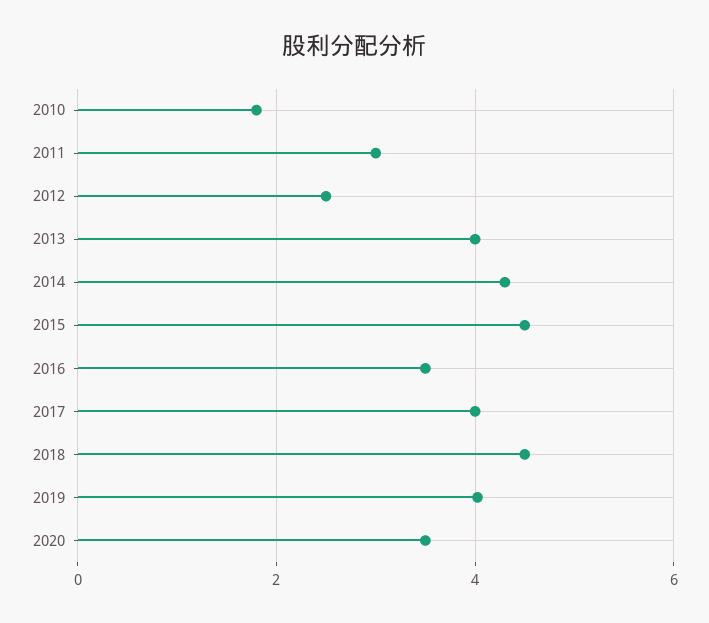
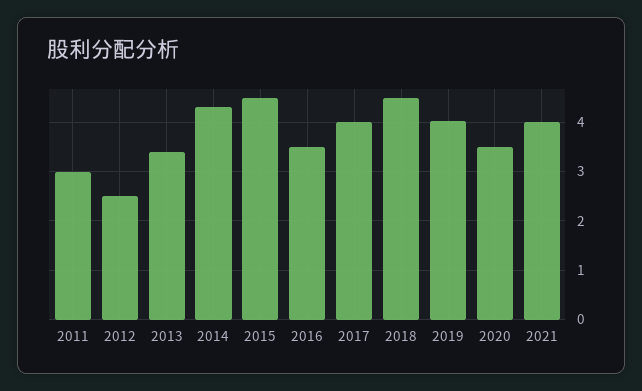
2010: 1.8 -> none
2013: 4 -> 3.4
2021: none -> 4

